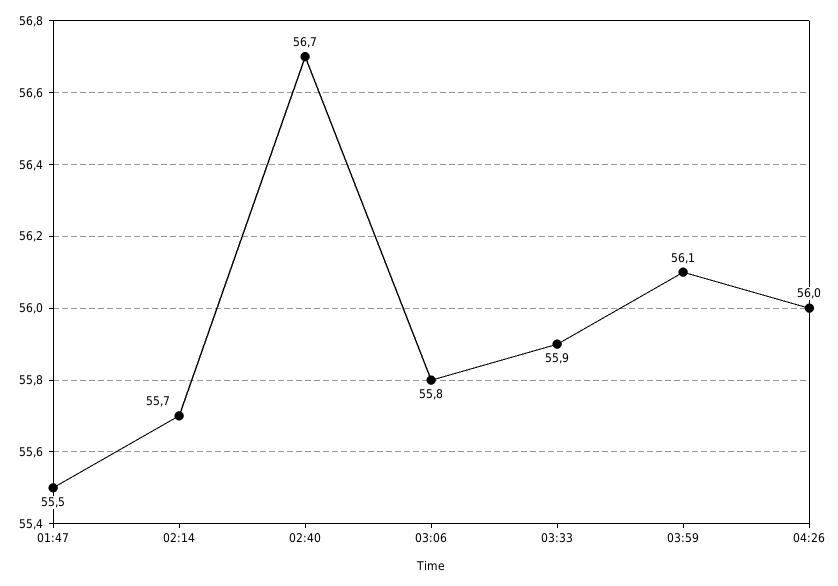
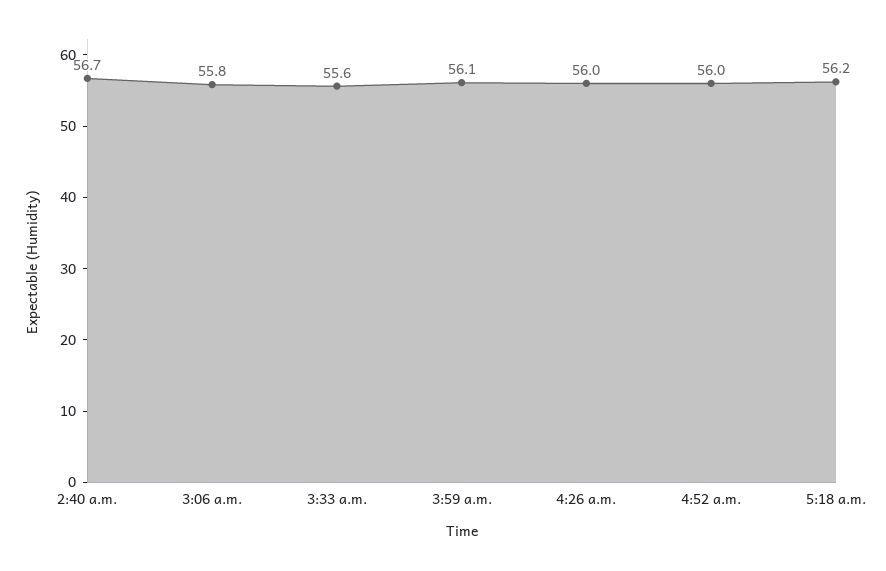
01:47: 55.5 -> none
02:14: 55.7 -> none
03:33: 55.9 -> 55.6
4:52 a.m.: none -> 56
5:18 a.m.: none -> 56.2

